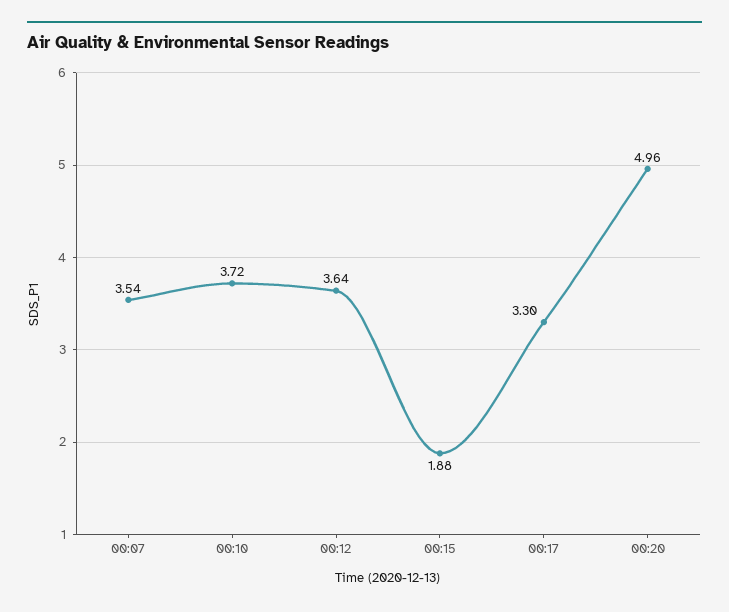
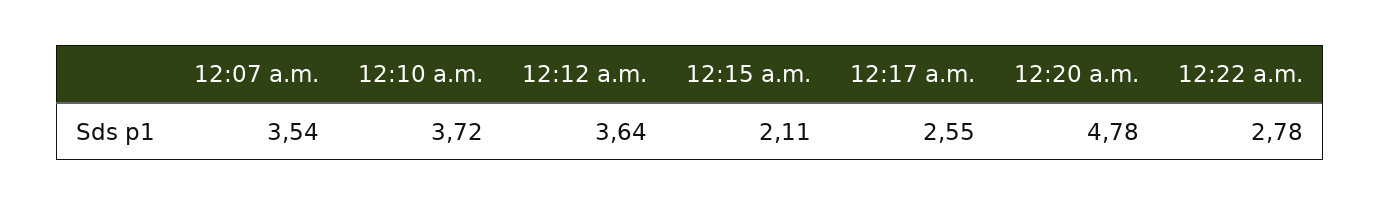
00:15: 1.88 -> 2.11
00:17: 3.3 -> 2.55
00:20: 4.96 -> 4.78
12:22 a.m.: none -> 2.78

